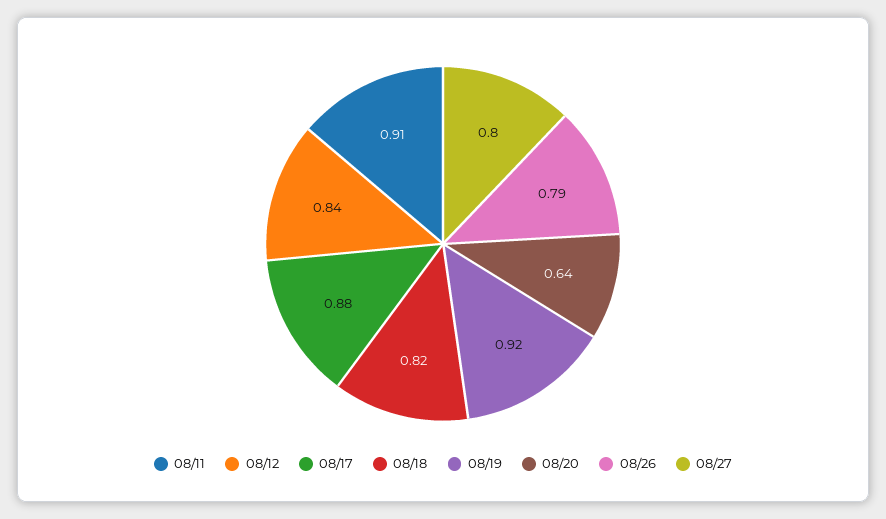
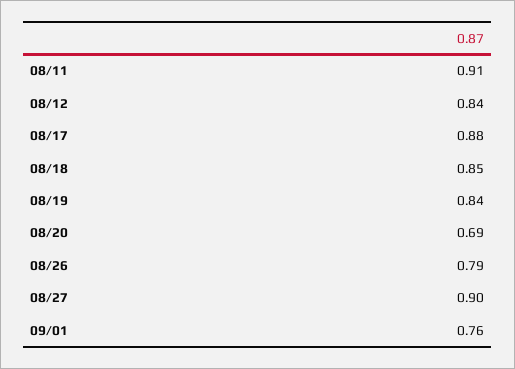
08/18: 0.82 -> 0.85
08/19: 0.92 -> 0.84
08/20: 0.64 -> 0.69
08/27: 0.8 -> 0.9
09/01: none -> 0.76

